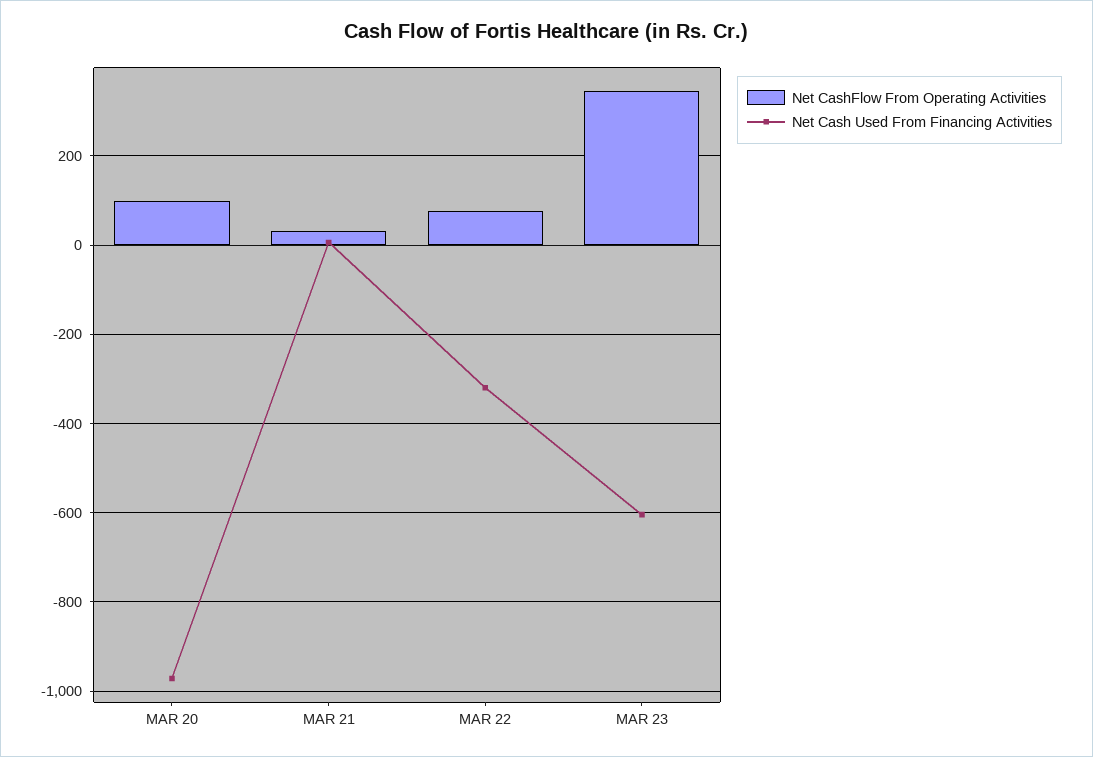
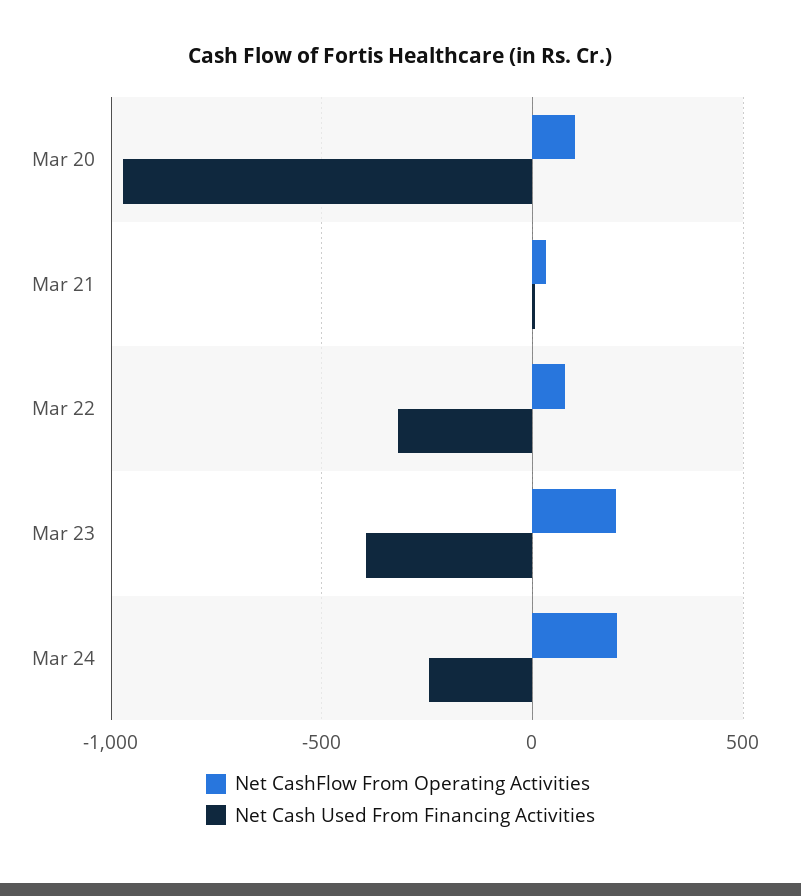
Net CashFlow From Operating Activities, MAR 23: 340 -> 200
Net Cash Used From Financing Activities, MAR 23: -600 -> -400
Net CashFlow From Operating Activities, Mar 24: none -> 200
Net Cash Used From Financing Activities, Mar 24: none -> -250

